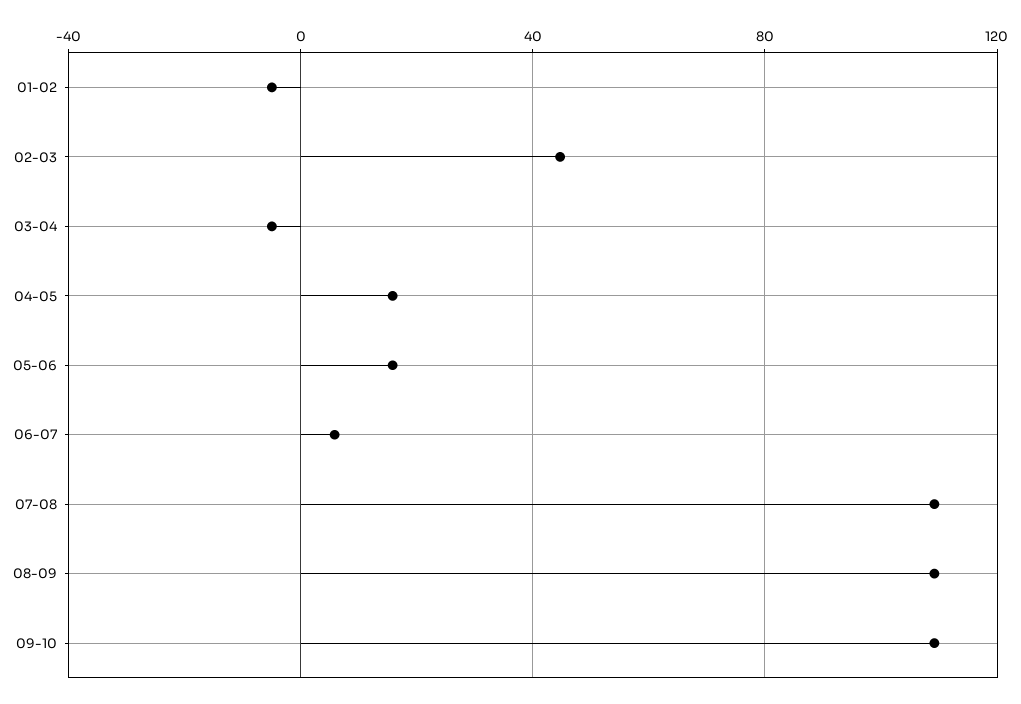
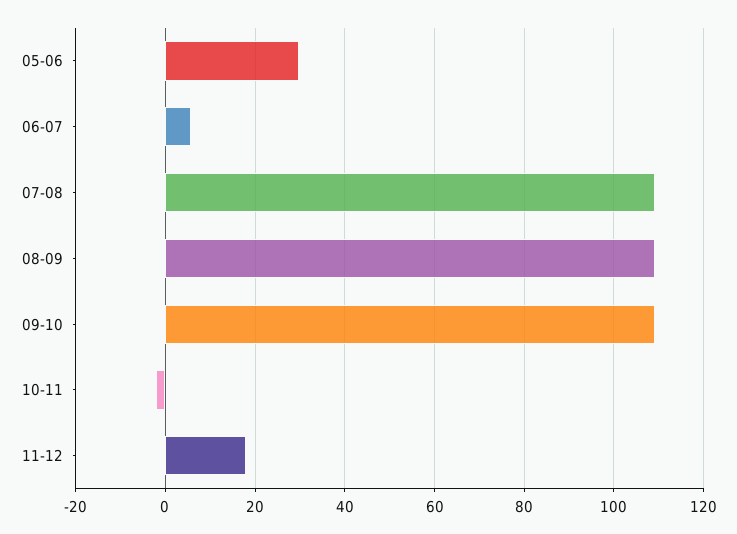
01-02: -5 -> none
02-03: 45 -> none
03-04: -5 -> none
04-05: 15 -> none
05-06: 15 -> 30
10-11: none -> -2
11-12: none -> 18

